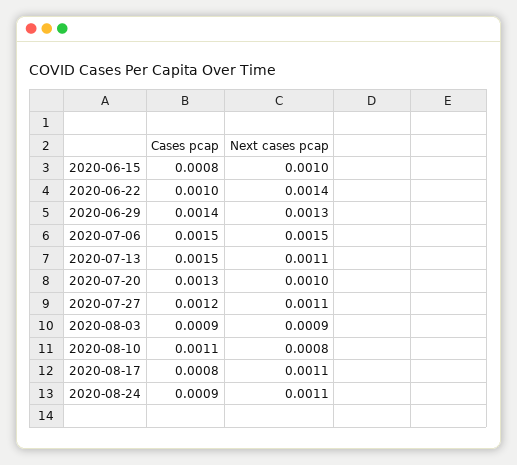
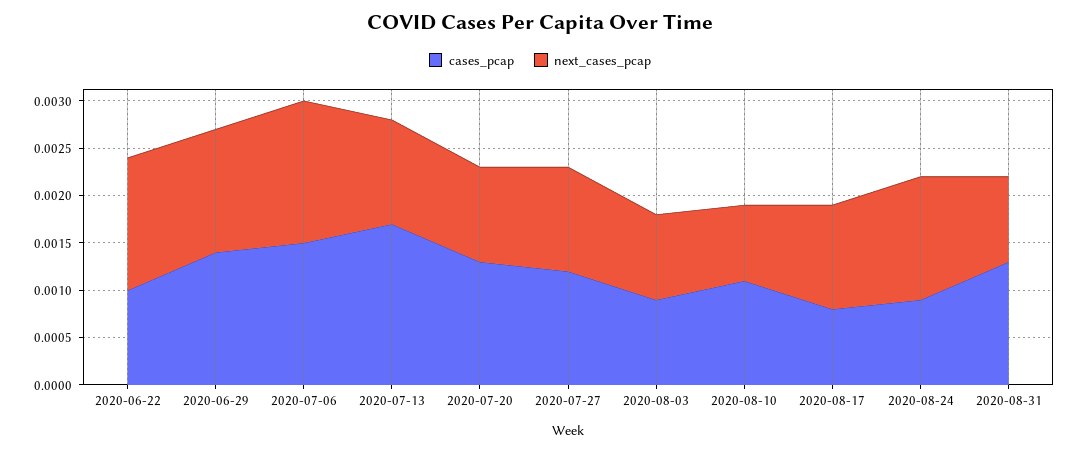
Cases pcap, 2020-06-15: 0.0008 -> none
Next cases pcap, 2020-06-15: 0.001 -> none
Cases pcap, 2020-07-13: 0.0015 -> 0.0017
Next cases pcap, 2020-08-24: 0.0011 -> 0.0013
Cases pcap, 2020-08-31: none -> 0.0013
Next cases pcap, 2020-08-31: none -> 0.0009

